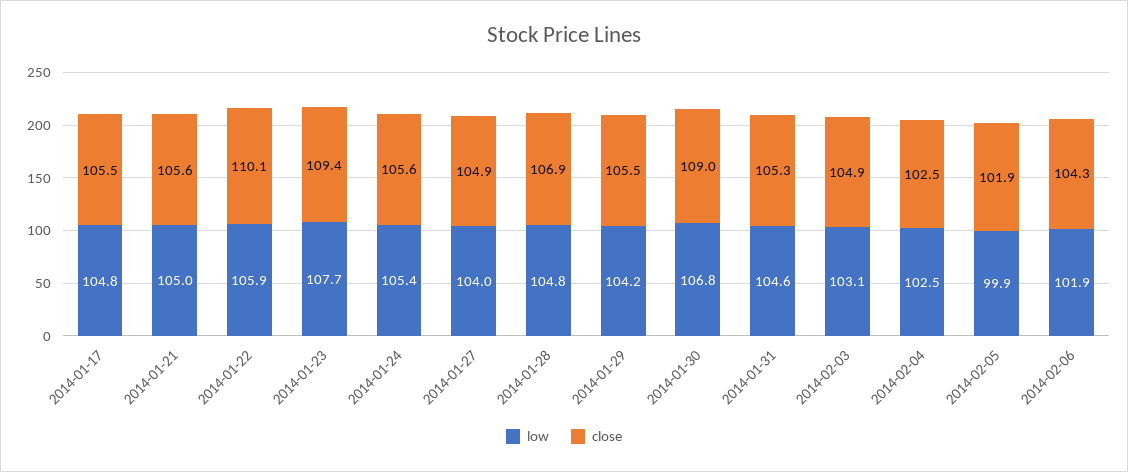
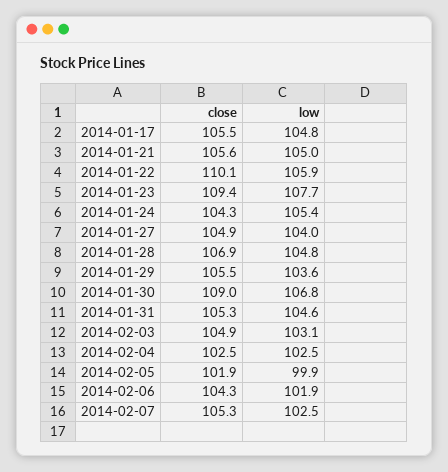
close, 2014-01-24: 105.6 -> 104.3
low, 2014-01-29: 104.2 -> 103.6
close, 2014-02-07: none -> 105.3
low, 2014-02-07: none -> 102.5

